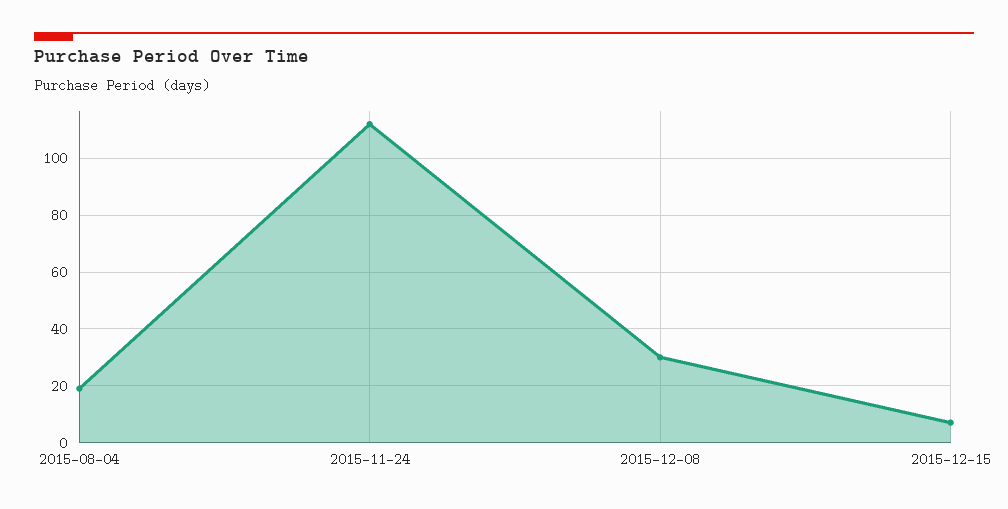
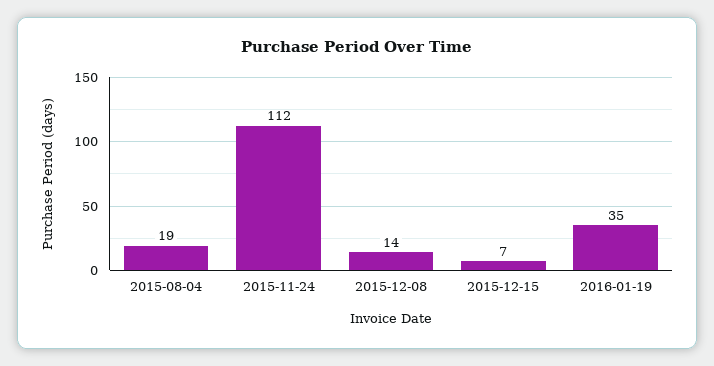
2015-12-08: 30 -> 14
2016-01-19: none -> 35

